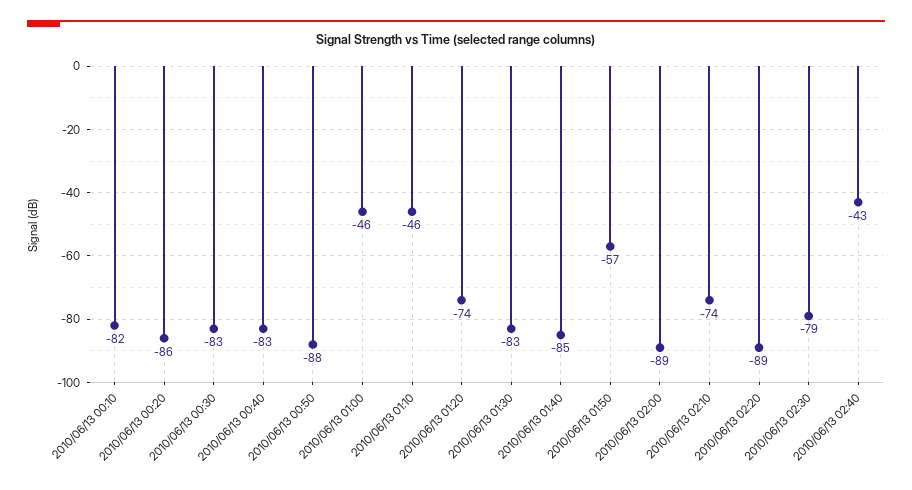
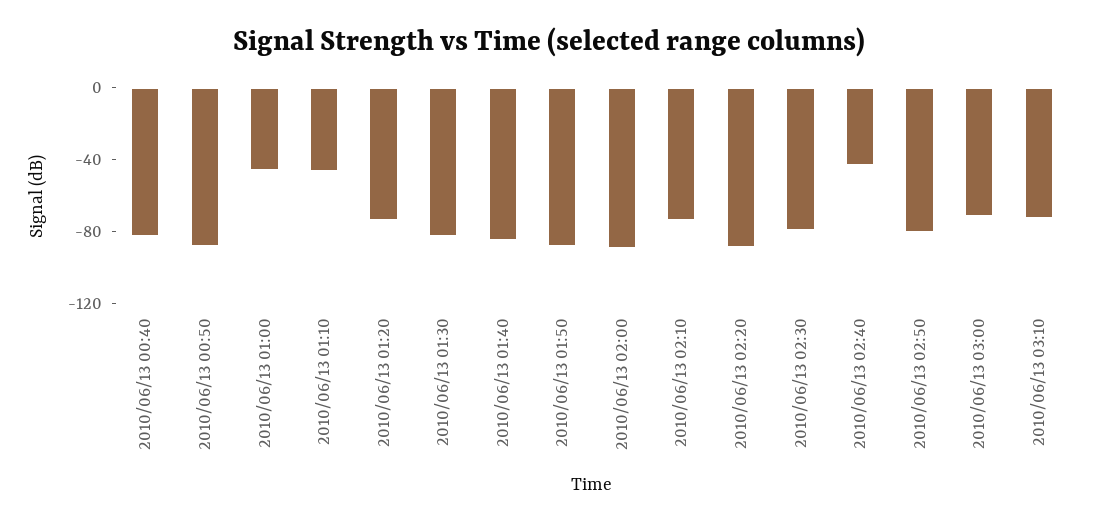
2010/06/13 00:10: -82 -> none
2010/06/13 00:20: -86 -> none
2010/06/13 00:30: -83 -> none
2010/06/13 01:50: -57 -> -90
2010/06/13 02:50: none -> -80
2010/06/13 03:00: none -> -70
2010/06/13 03:10: none -> -70

